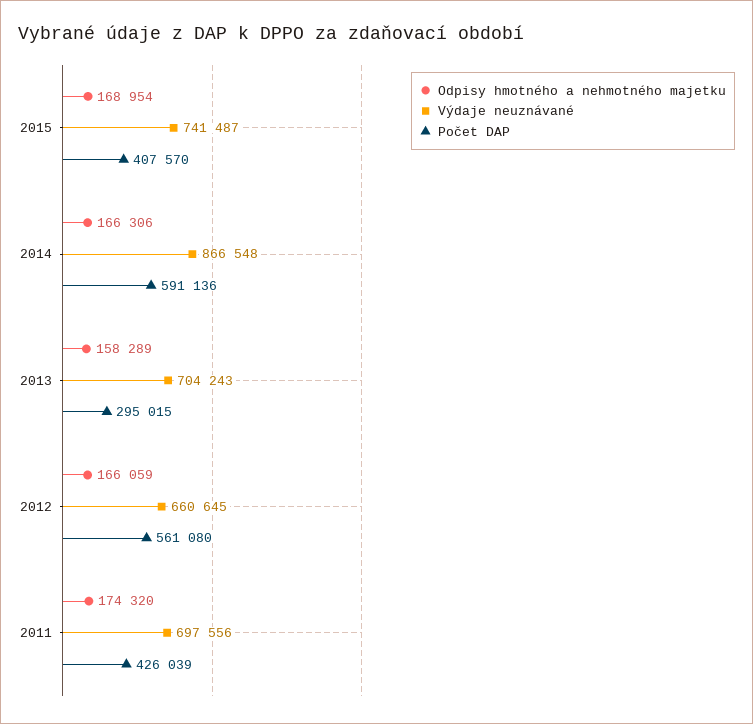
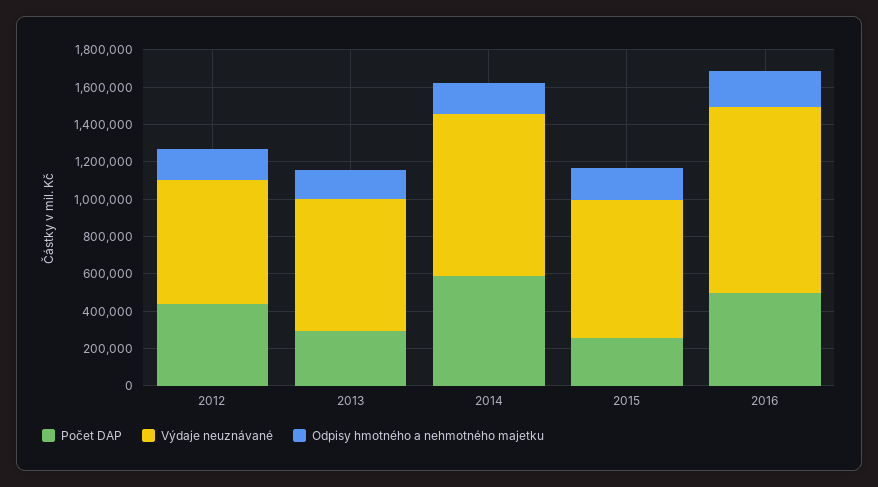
Počet DAP, 2015: 407570 -> 250000
Počet DAP, 2012: 561080 -> 450000
Odpisy hmotného a nehmotného majetku, 2011: 174320 -> none
Výdaje neuznávané, 2011: 697556 -> none
Počet DAP, 2011: 426039 -> none
Počet DAP, 2016: none -> 500000
Výdaje neuznávané, 2016: none -> 1000000
Odpisy hmotného a nehmotného majetku, 2016: none -> 200000

